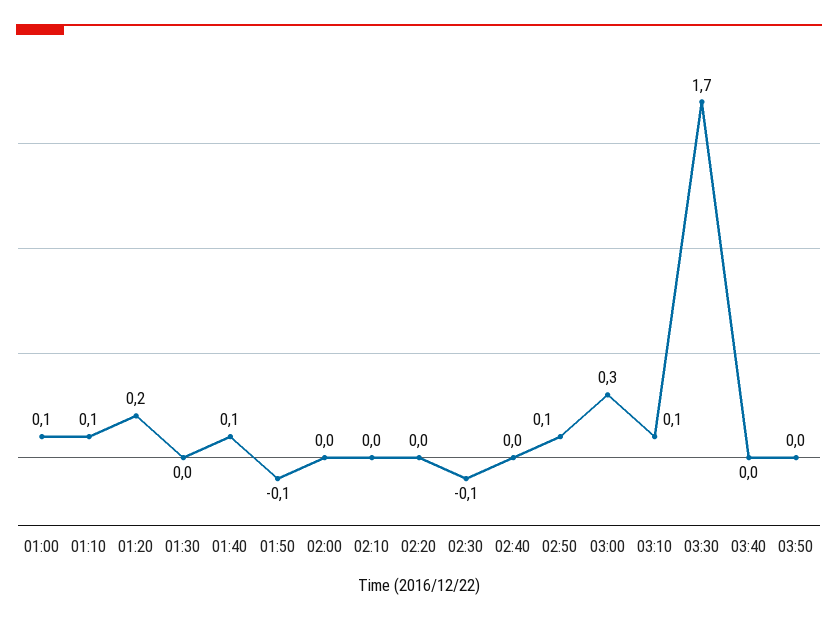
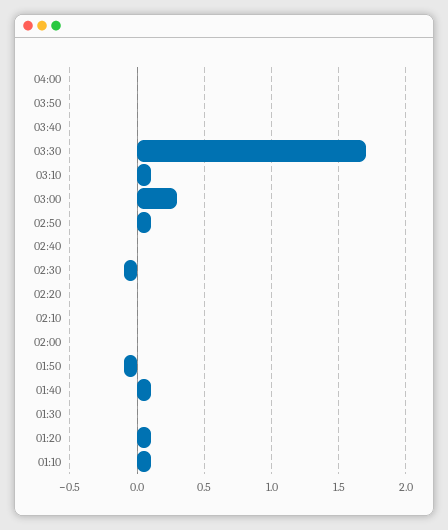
01:00: 0.1 -> none
01:20: 0.2 -> 0.1
04:00: none -> 0

